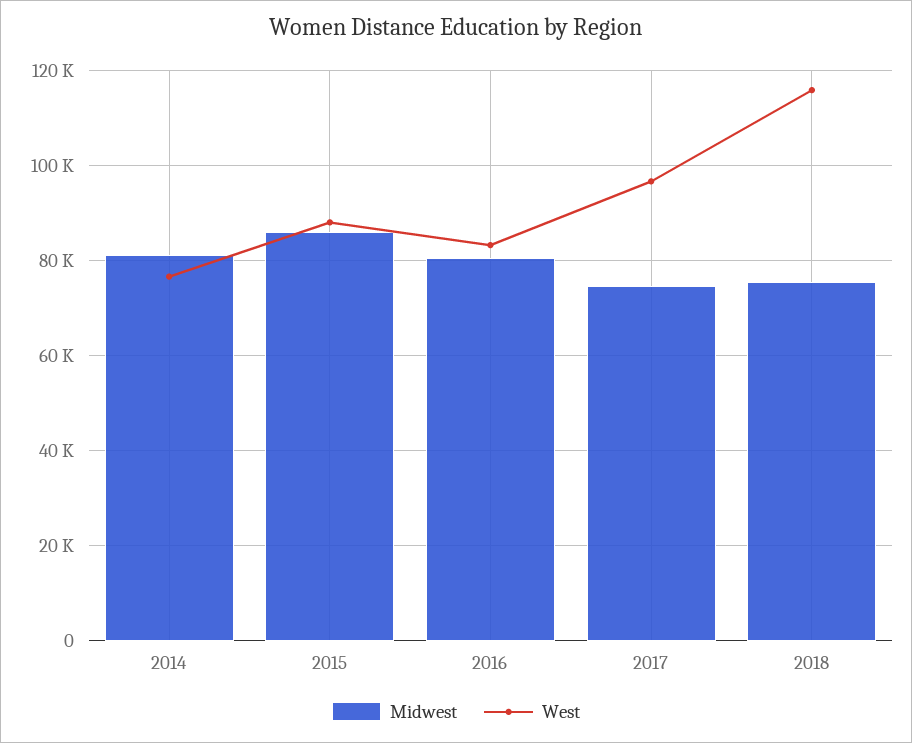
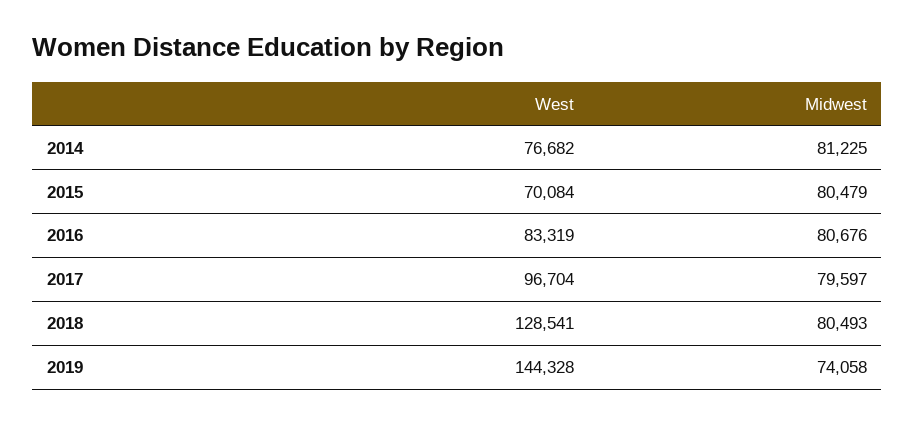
Midwest, 2015: 86000 -> 80479
West, 2015: 88000 -> 70084
Midwest, 2017: 74000 -> 79597
Midwest, 2018: 76000 -> 80493
West, 2018: 116000 -> 128541
West, 2019: none -> 144328
Midwest, 2019: none -> 74058

